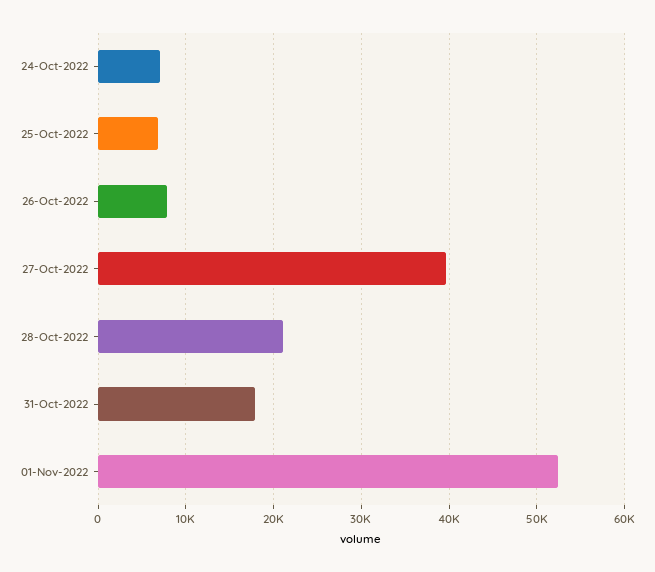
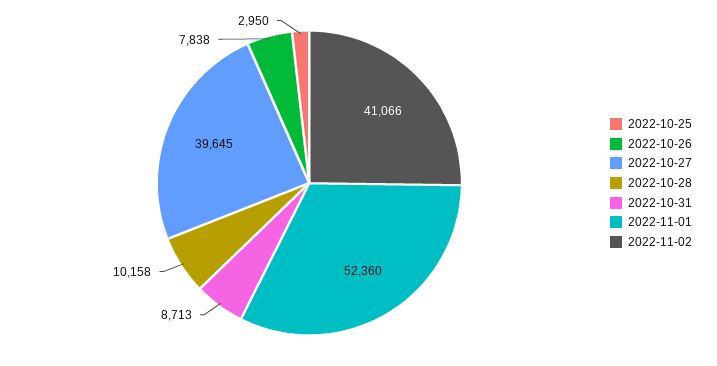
24-Oct-2022: 7000 -> none
25-Oct-2022: 7000 -> 2950
28-Oct-2022: 21000 -> 10158
31-Oct-2022: 18000 -> 8713
2022-11-02: none -> 41066

